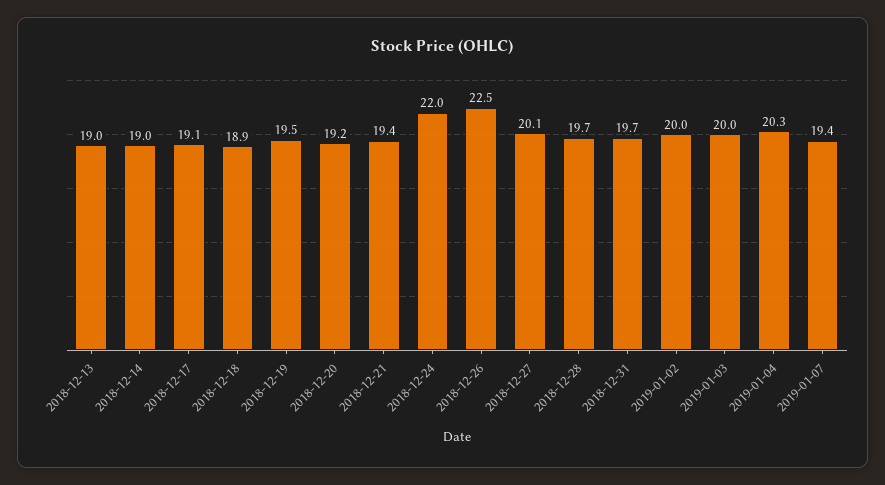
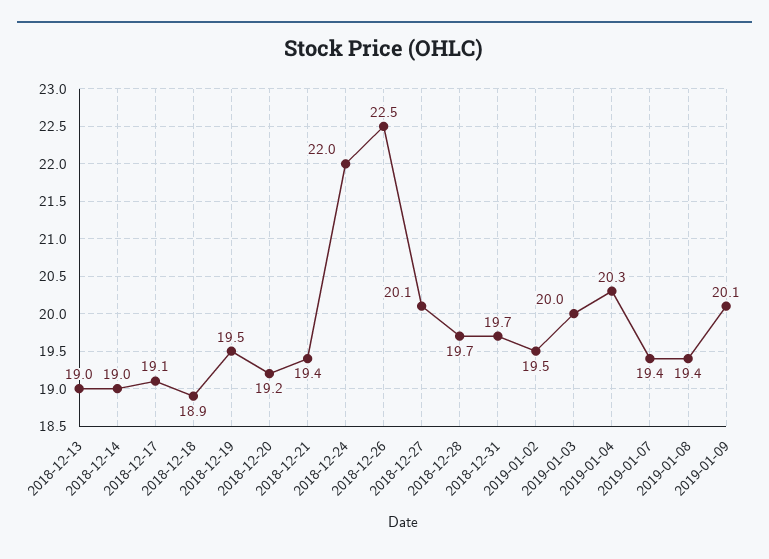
2019-01-02: 20 -> 19.5
2019-01-08: none -> 19.4
2019-01-09: none -> 20.1

